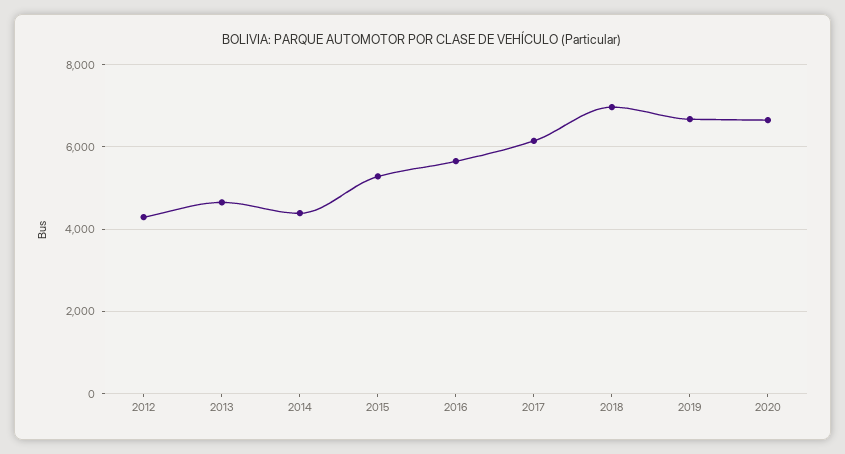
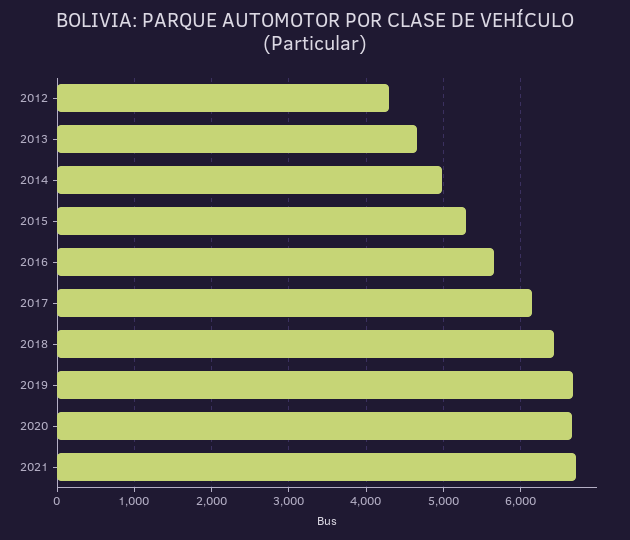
2014: 4400 -> 5000
2018: 7000 -> 6400
2021: none -> 6700

